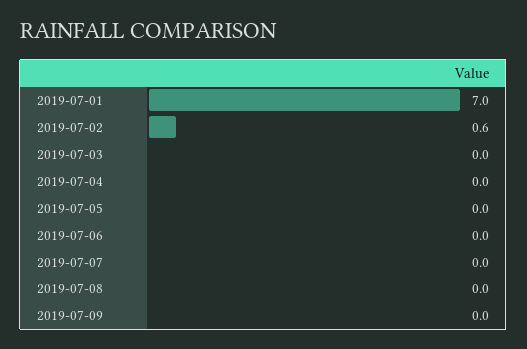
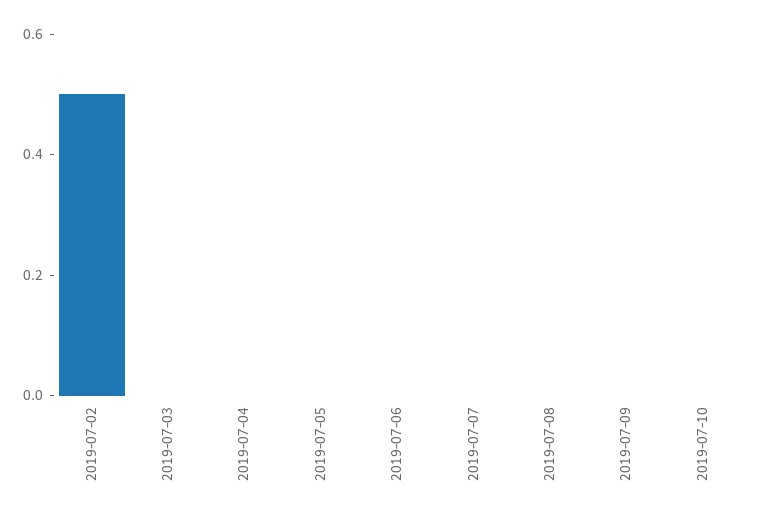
2019-07-01: 7 -> none
2019-07-02: 0.6 -> 0.5
2019-07-10: none -> 0

